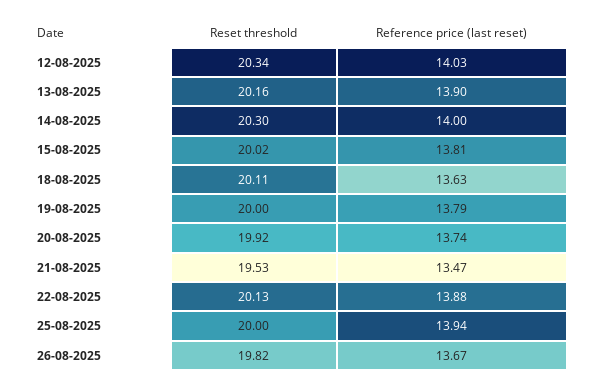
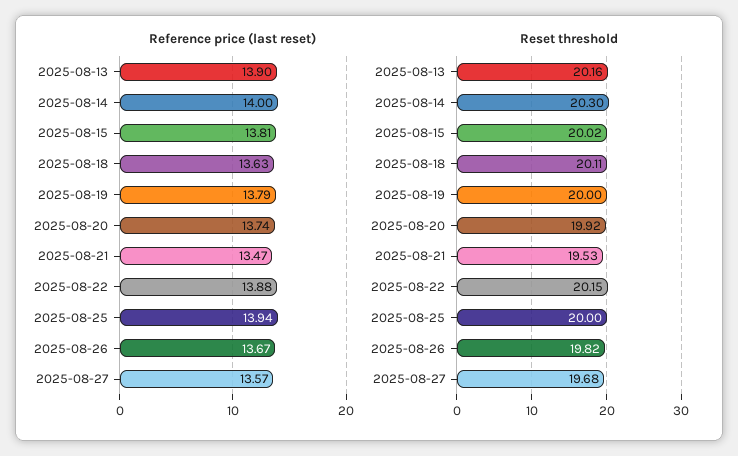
Reset threshold, 12-08-2025: 20.34 -> none
Reference price (last reset), 12-08-2025: 14.03 -> none
Reset threshold, 22-08-2025: 20.13 -> 20.15
Reference price (last reset), 2025-08-27: none -> 13.57
Reset threshold, 2025-08-27: none -> 19.68

